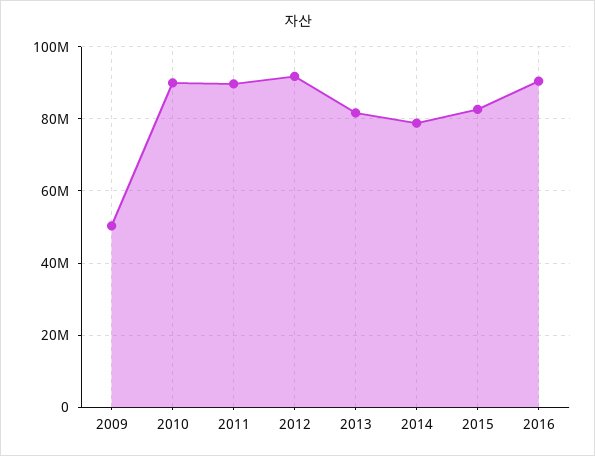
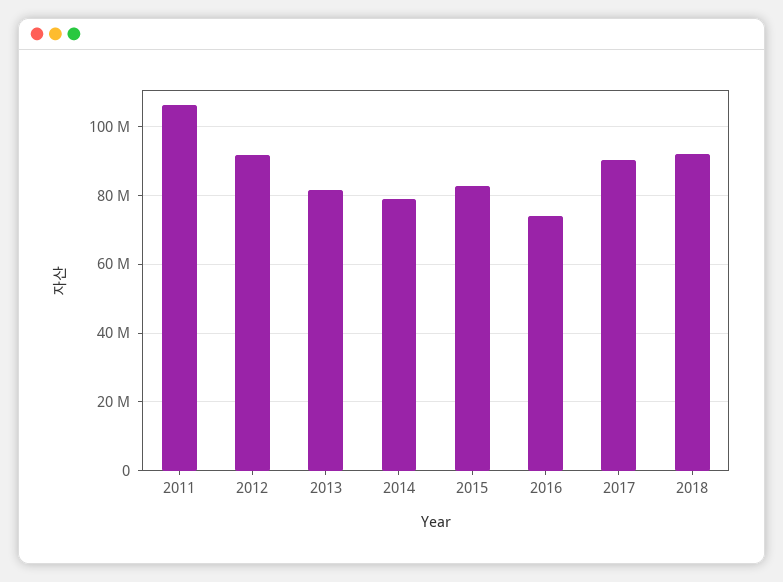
2009: 50000000 -> none
2010: 90000000 -> none
2011: 90000000 -> 106000000
2016: 90000000 -> 74000000
2017: none -> 90000000
2018: none -> 92000000

